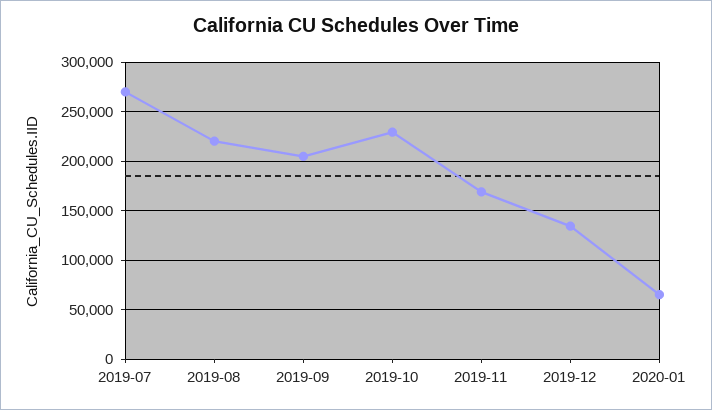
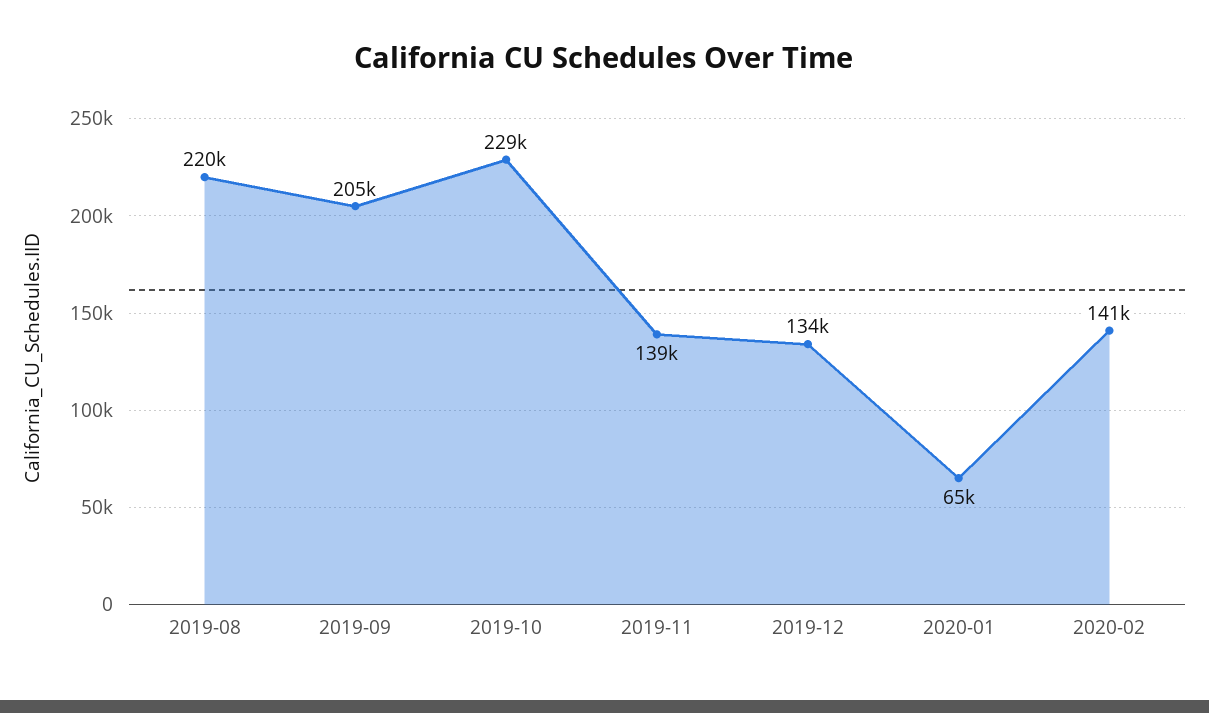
2019-07: 270000 -> none
2019-11: 170000 -> 139000
2020-02: none -> 141000

